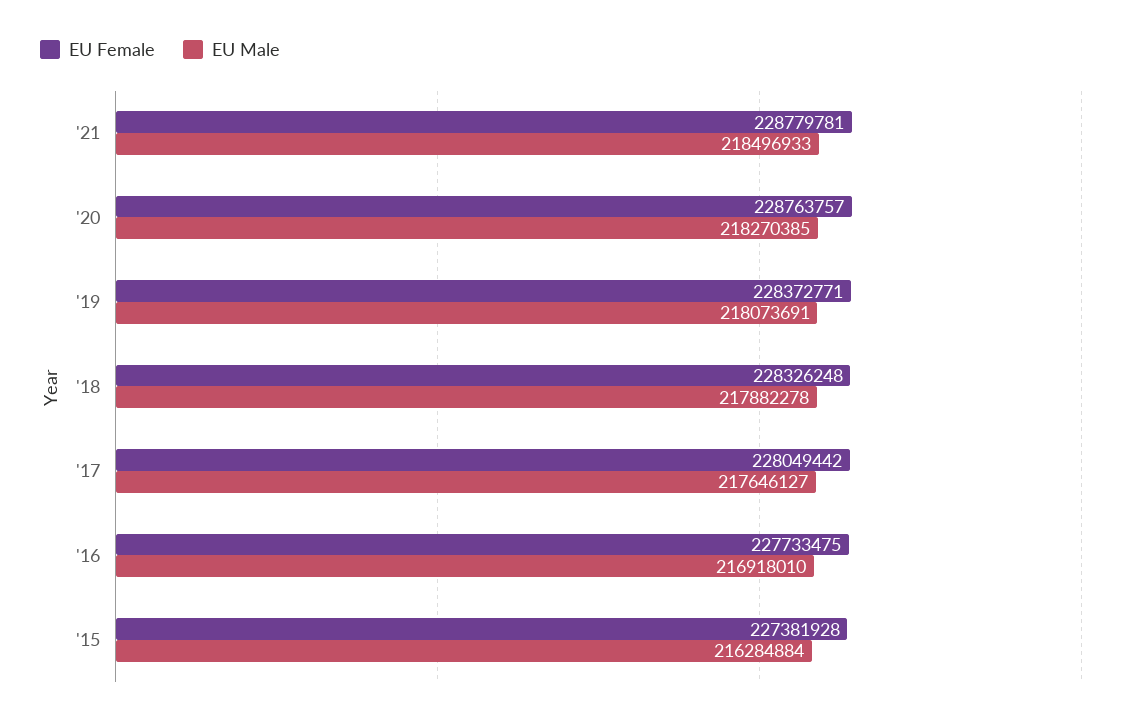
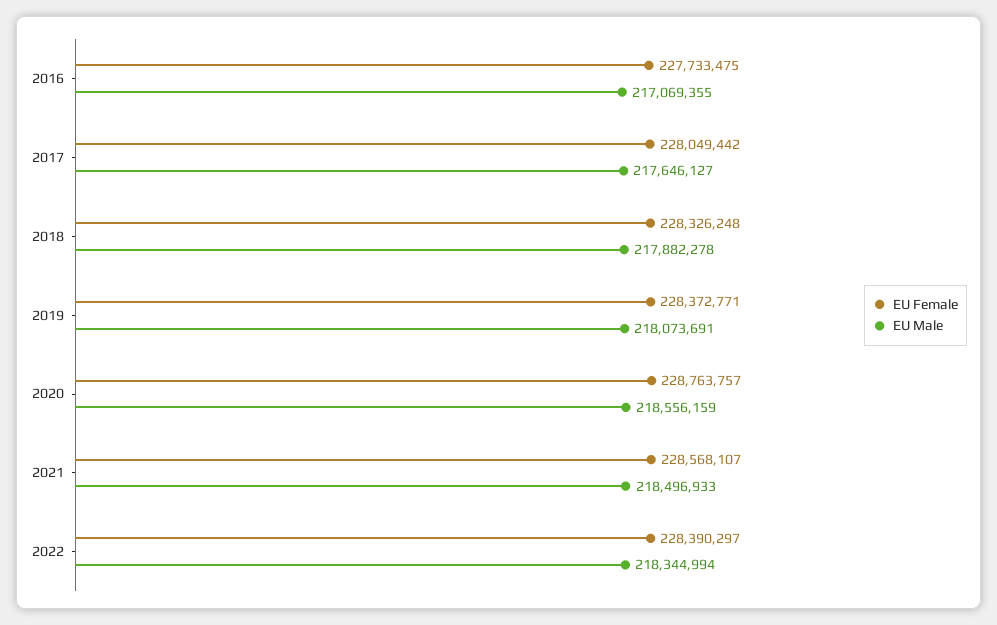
EU Female, '21: 228779781 -> 228568107
EU Male, '20: 218270385 -> 218556159
EU Male, '16: 216918010 -> 217069355
EU Female, '15: 227381928 -> none
EU Male, '15: 216284884 -> none
EU Female, 2022: none -> 228390297
EU Male, 2022: none -> 218344994

